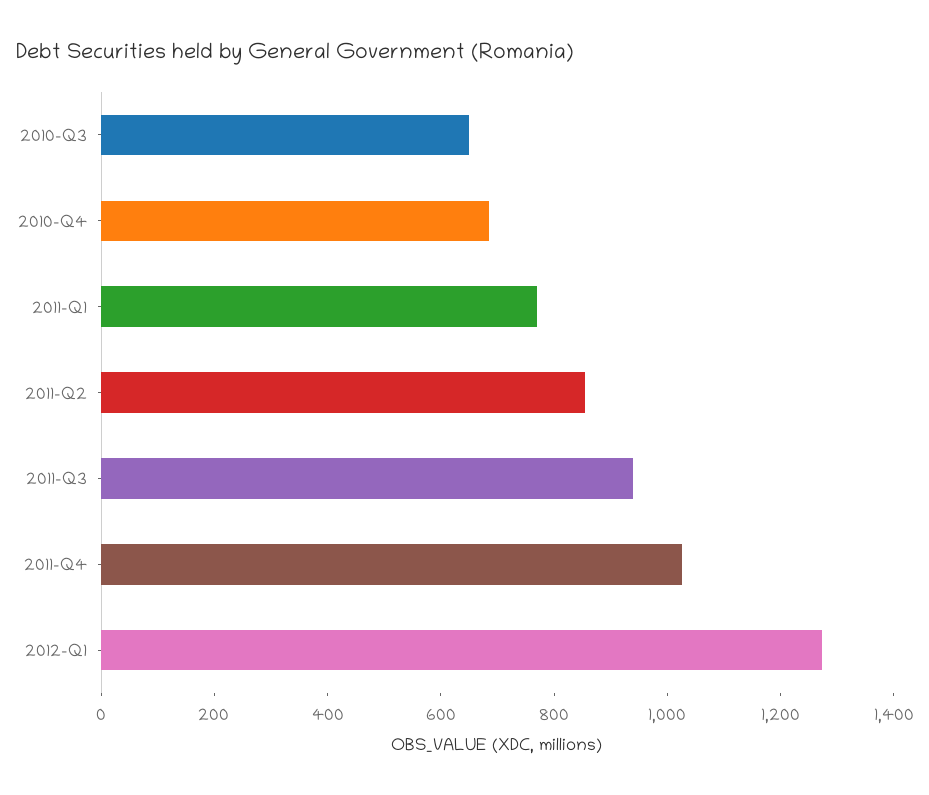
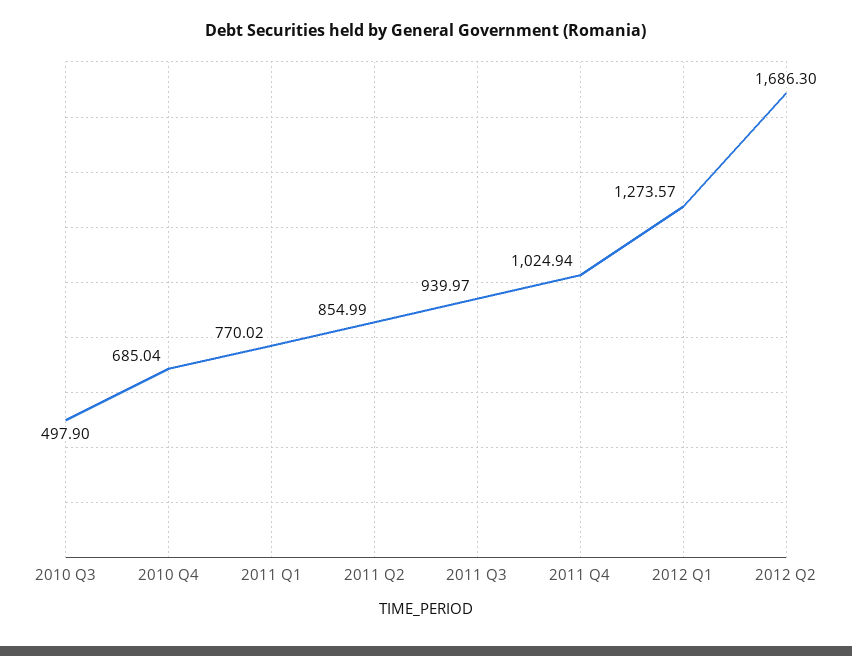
2010-Q3: 650 -> 497.9
2012 Q2: none -> 1686.3

